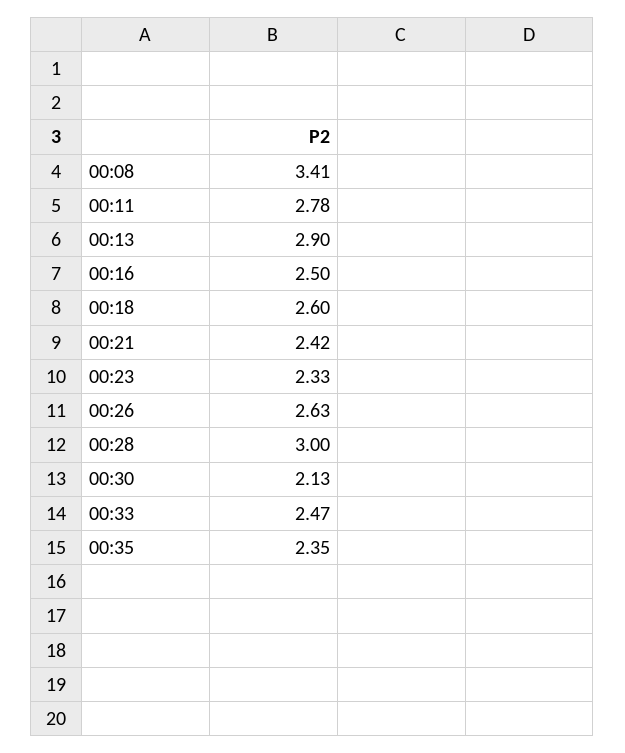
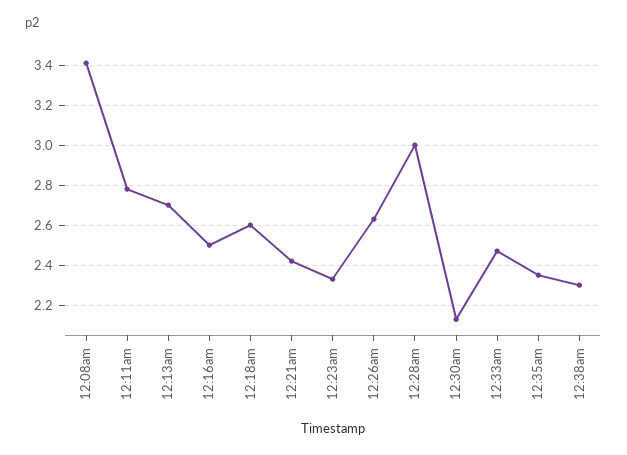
00:13: 2.9 -> 2.7
12:38am: none -> 2.3

